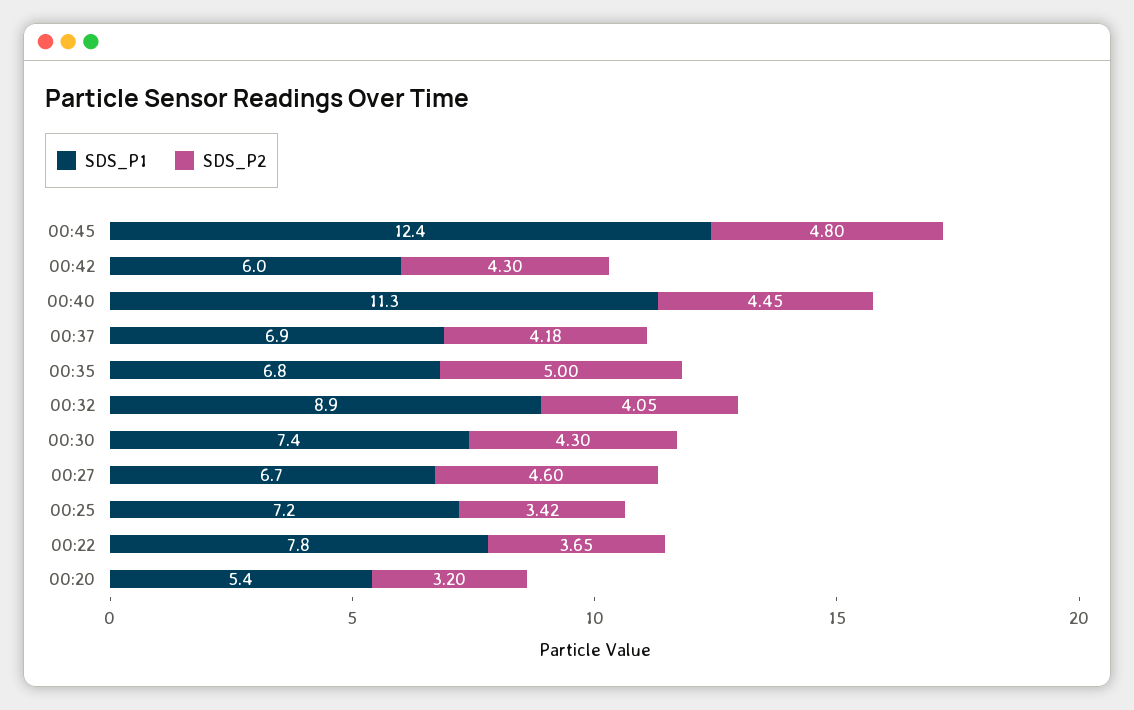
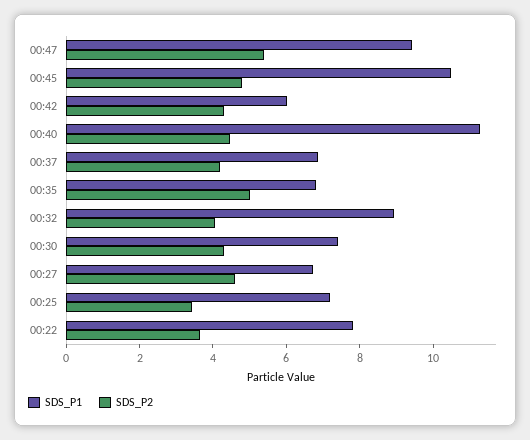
SDS_P1, 00:45: 12.4 -> 10.5
SDS_P1, 00:20: 5.4 -> none
SDS_P2, 00:20: 3.2 -> none
SDS_P1, 00:47: none -> 9.5
SDS_P2, 00:47: none -> 5.5

